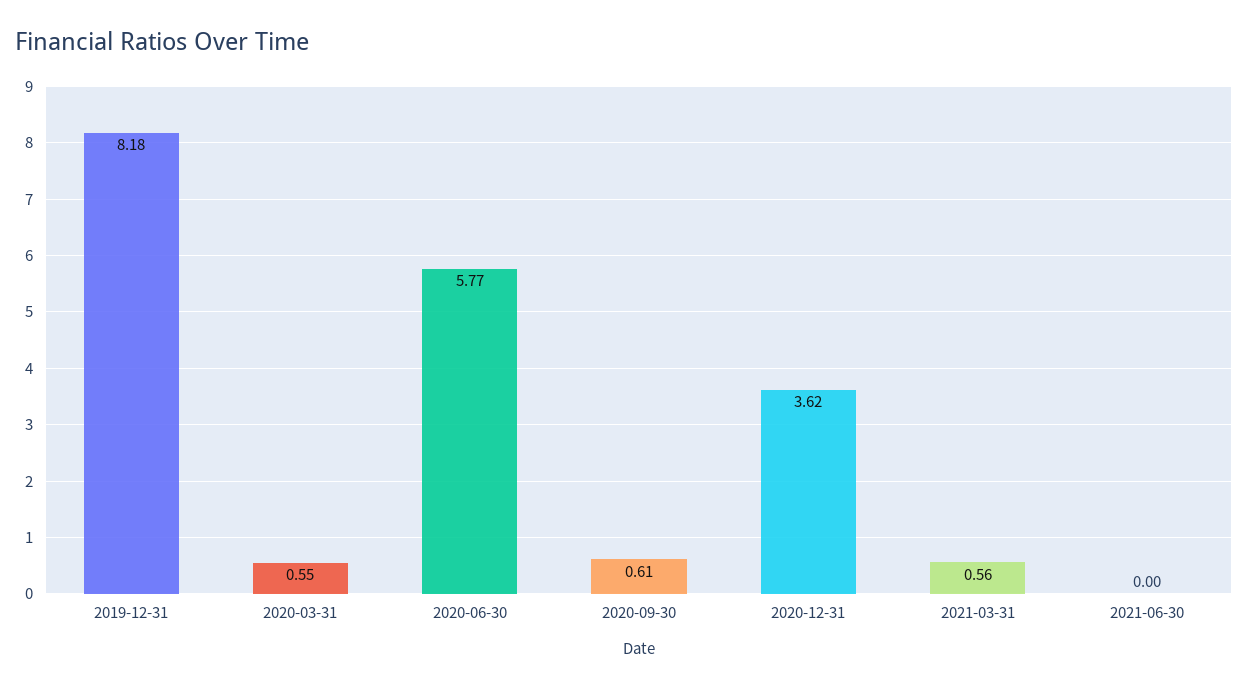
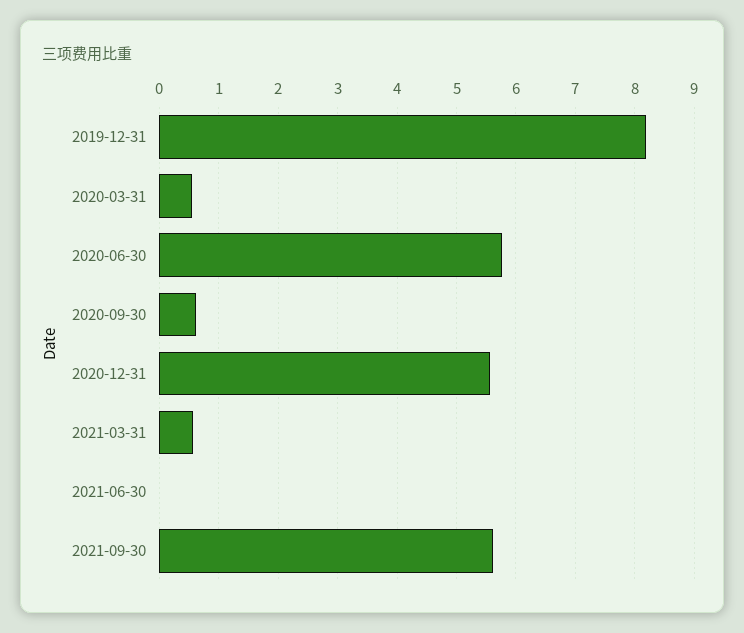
2020-12-31: 3.62 -> 5.6
2021-09-30: none -> 5.6

